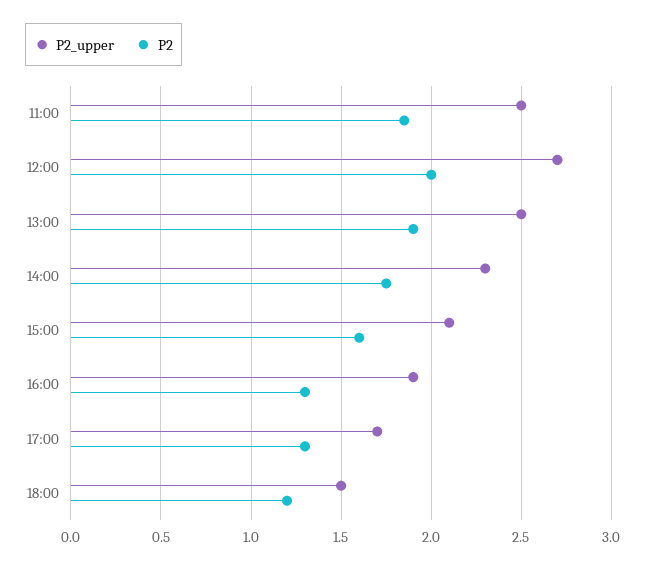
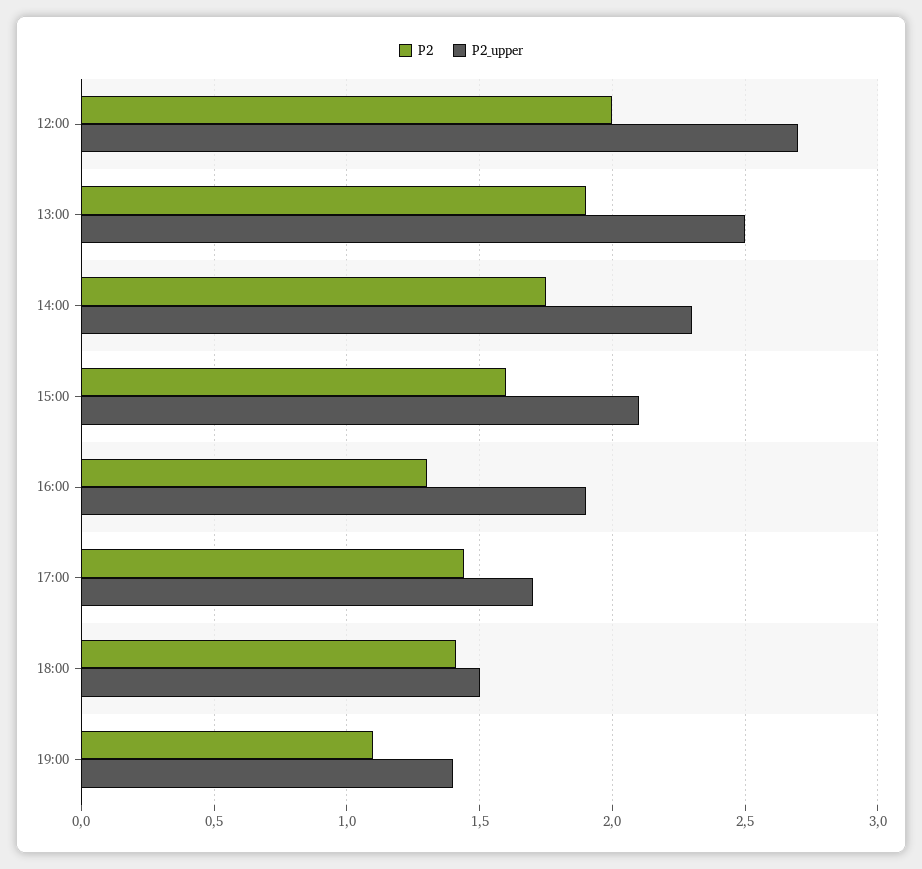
P2_upper, 11:00: 2.5 -> none
P2, 11:00: 1.85 -> none
P2, 17:00: 1.3 -> 1.45
P2, 18:00: 1.2 -> 1.4
P2, 19:00: none -> 1.1
P2_upper, 19:00: none -> 1.4

